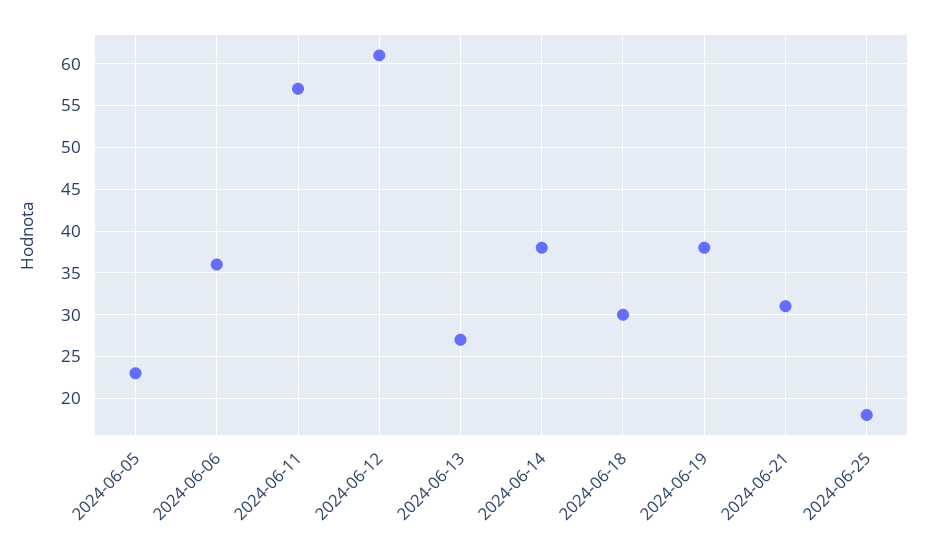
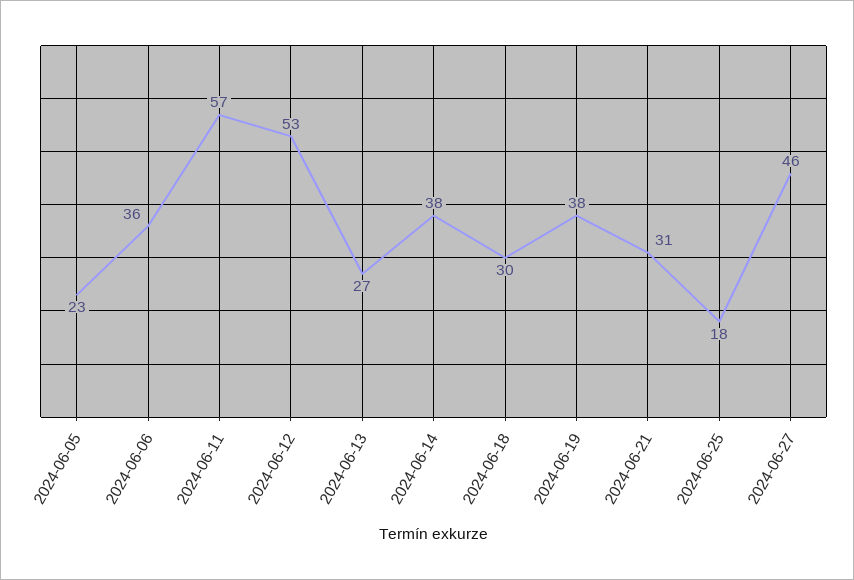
2024-06-12: 61 -> 53
2024-06-27: none -> 46

